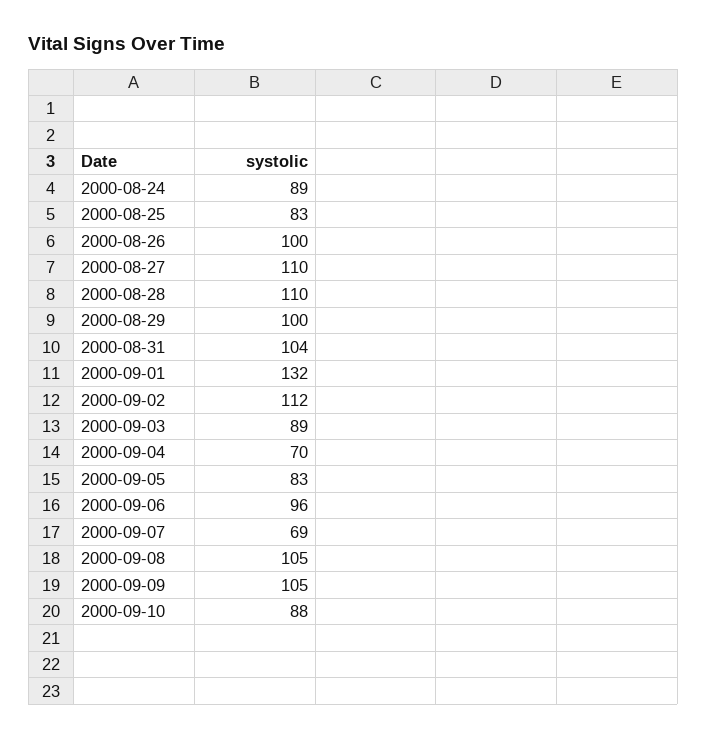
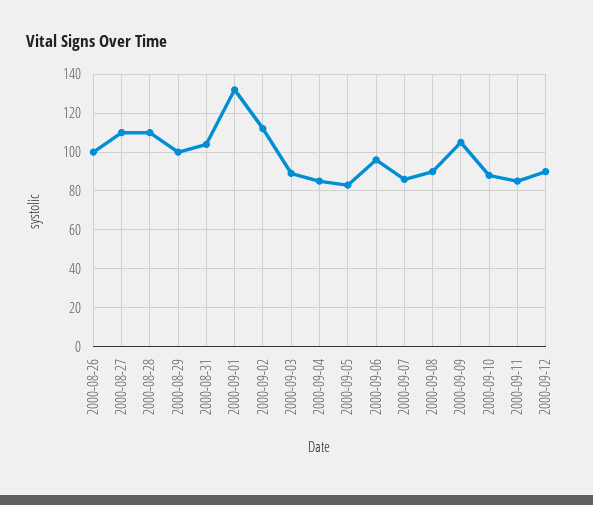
2000-08-24: 89 -> none
2000-08-25: 83 -> none
2000-09-04: 70 -> 85
2000-09-07: 69 -> 85
2000-09-08: 105 -> 90
2000-09-11: none -> 85
2000-09-12: none -> 90

